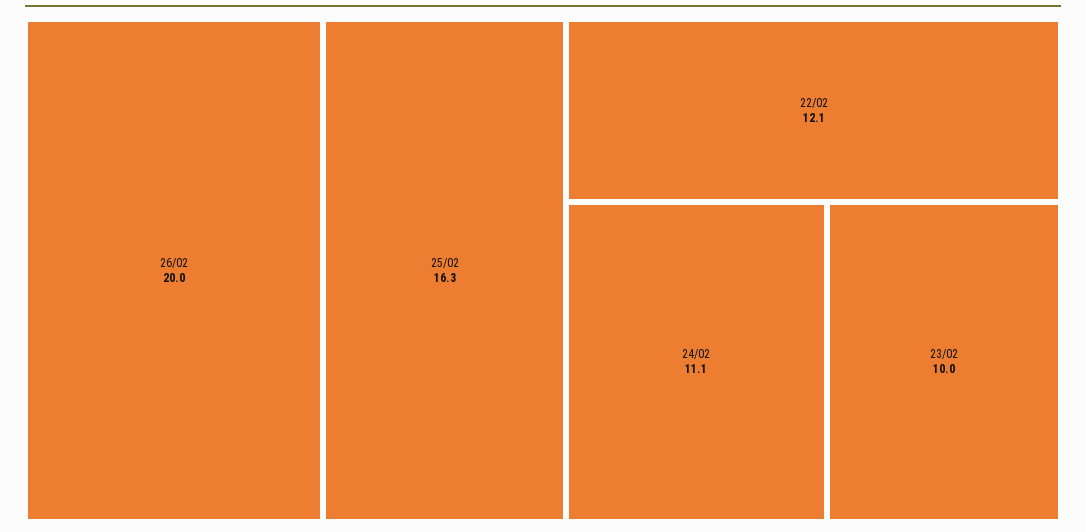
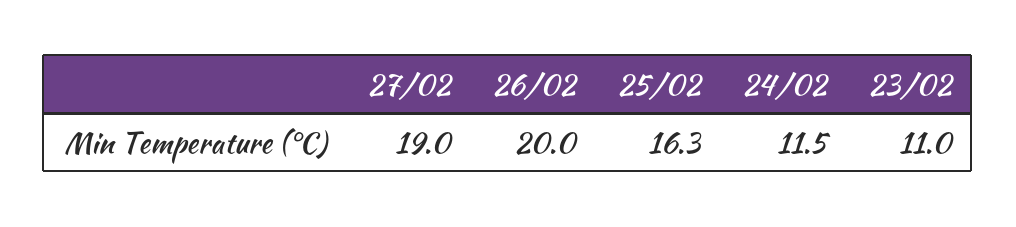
22/02: 12.1 -> none
24/02: 11.1 -> 11.5
23/02: 10 -> 11
27/02: none -> 19

